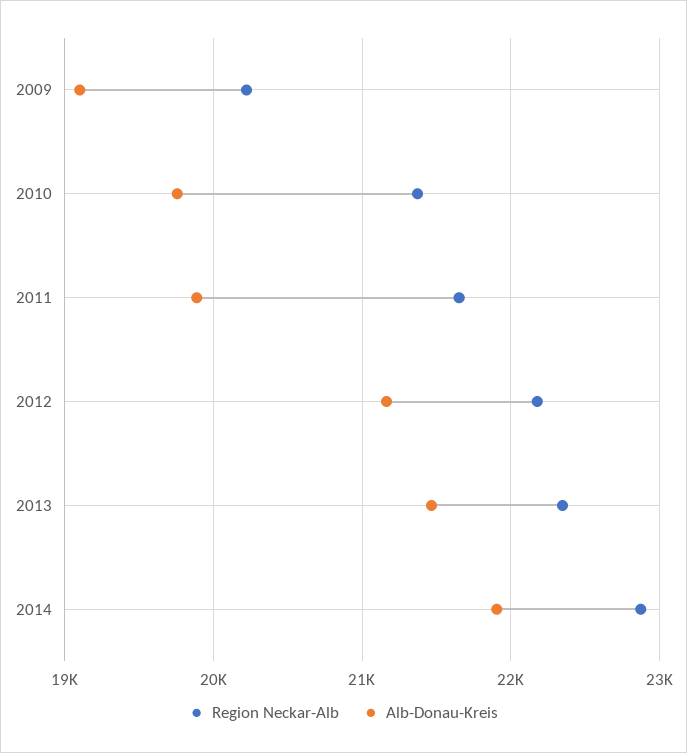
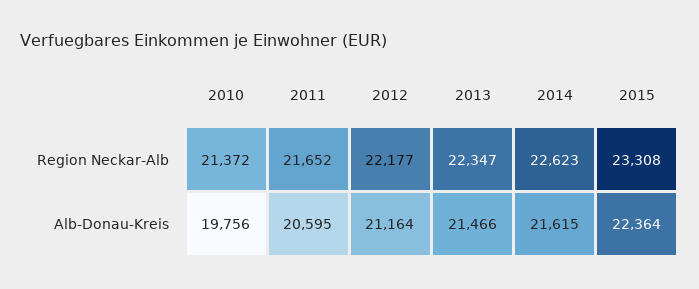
Region Neckar-Alb, 2009: 20200 -> none
Alb-Donau-Kreis, 2009: 19100 -> none
Alb-Donau-Kreis, 2011: 19900 -> 20595
Region Neckar-Alb, 2014: 22900 -> 22623
Alb-Donau-Kreis, 2014: 21900 -> 21615
Region Neckar-Alb, 2015: none -> 23308
Alb-Donau-Kreis, 2015: none -> 22364

